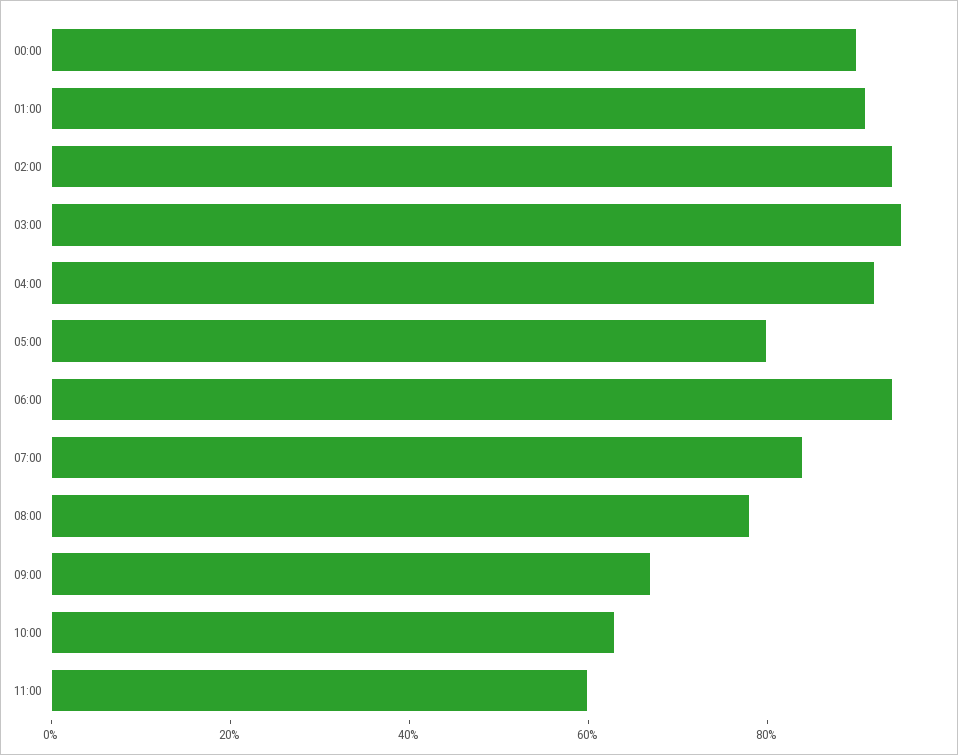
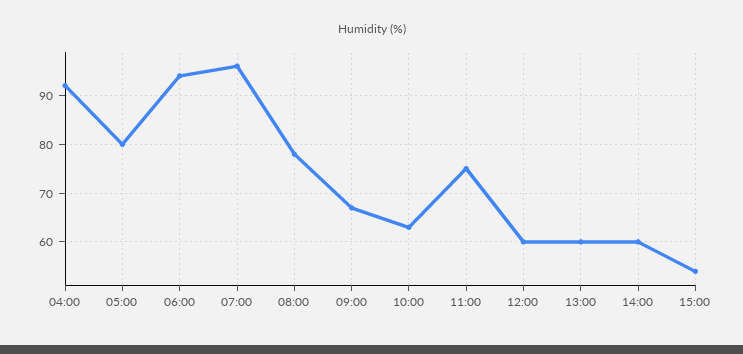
00:00: 90 -> none
01:00: 90 -> none
02:00: 95 -> none
03:00: 95 -> none
07:00: 85 -> 95
11:00: 60 -> 75
12:00: none -> 60
13:00: none -> 60
14:00: none -> 60
15:00: none -> 55

